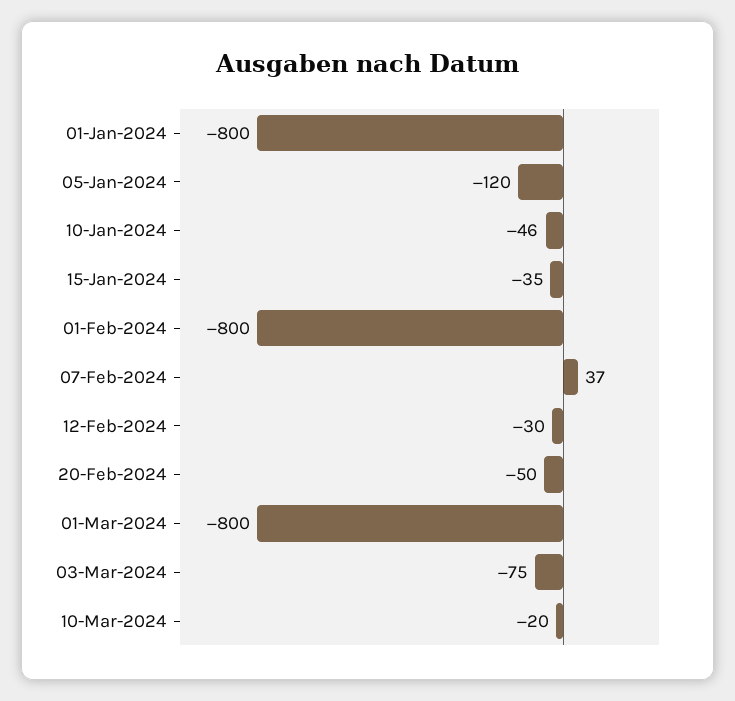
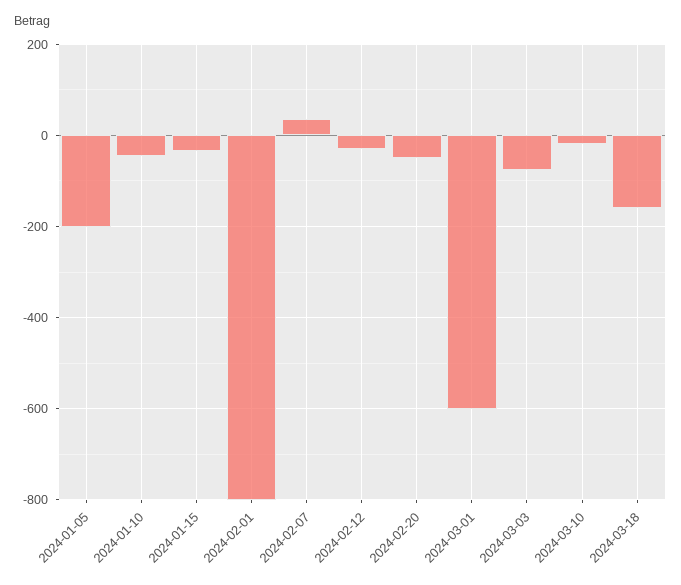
01-Jan-2024: -800 -> none
05-Jan-2024: -120 -> -200
01-Mar-2024: -800 -> -600
2024-03-18: none -> -160

